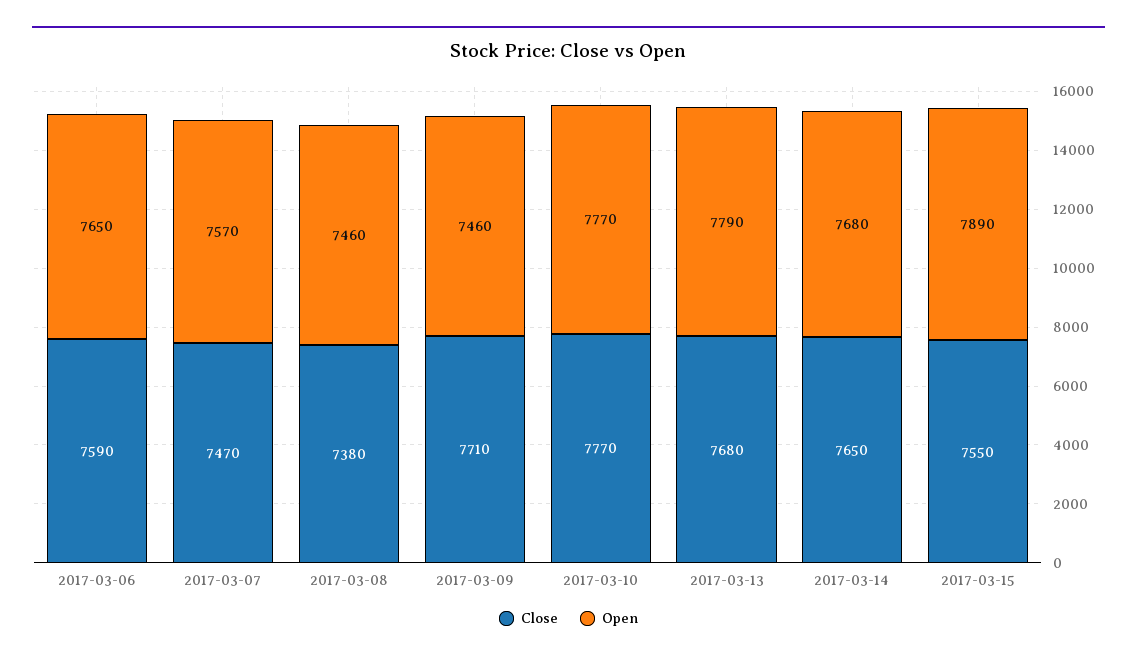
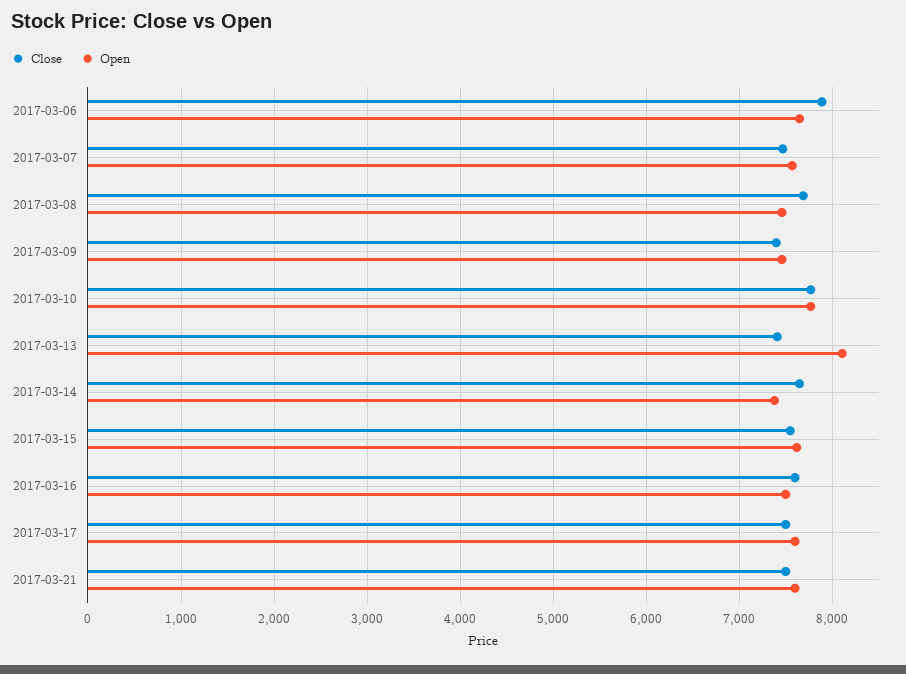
Close, 2017-03-06: 7590 -> 7900
Close, 2017-03-08: 7380 -> 7700
Close, 2017-03-09: 7710 -> 7400
Close, 2017-03-13: 7680 -> 7400
Open, 2017-03-13: 7790 -> 8100
Open, 2017-03-14: 7680 -> 7400
Open, 2017-03-15: 7890 -> 7600
Close, 2017-03-16: none -> 7600
Open, 2017-03-16: none -> 7500
Close, 2017-03-17: none -> 7500
Open, 2017-03-17: none -> 7600
Close, 2017-03-21: none -> 7500
Open, 2017-03-21: none -> 7600

